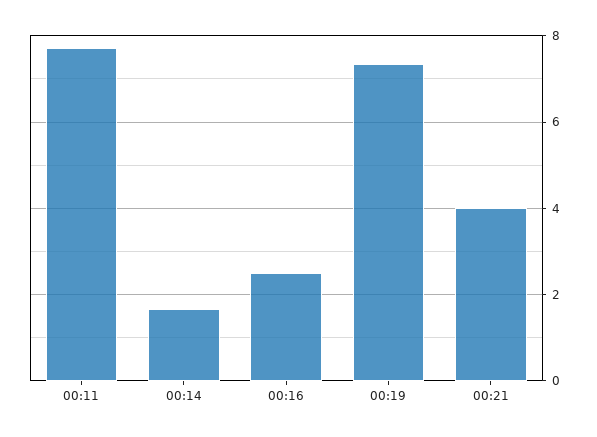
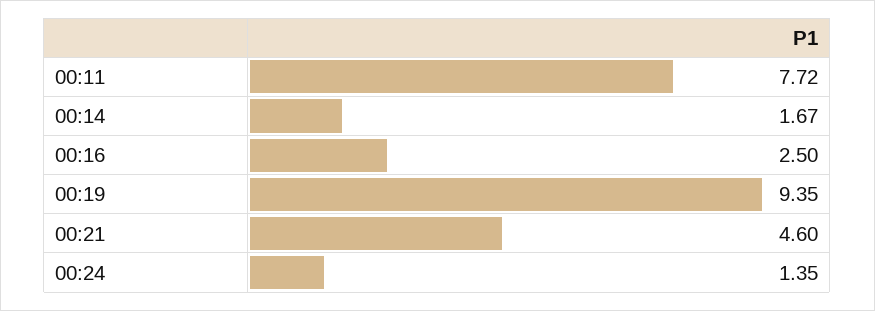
00:19: 7.4 -> 9.35
00:21: 4 -> 4.6
00:24: none -> 1.35

